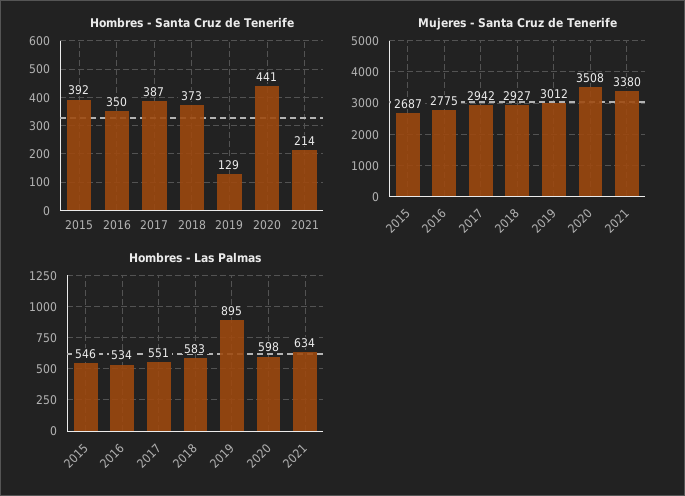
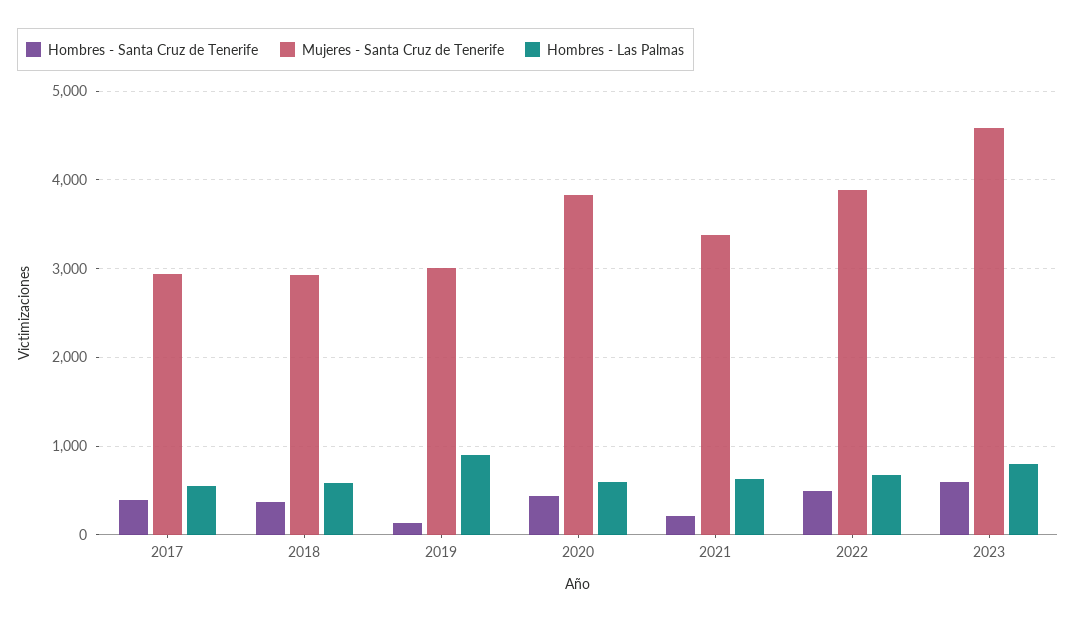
Hombres - Santa Cruz de Tenerife, 2015: 392 -> none
Hombres - Santa Cruz de Tenerife, 2016: 350 -> none
Mujeres - Santa Cruz de Tenerife, 2015: 2687 -> none
Mujeres - Santa Cruz de Tenerife, 2016: 2775 -> none
Mujeres - Santa Cruz de Tenerife, 2020: 3508 -> 3800
Hombres - Las Palmas, 2015: 546 -> none
Hombres - Las Palmas, 2016: 534 -> none
Hombres - Santa Cruz de Tenerife, 2022: none -> 500
Mujeres - Santa Cruz de Tenerife, 2022: none -> 3900
Hombres - Las Palmas, 2022: none -> 700
Hombres - Santa Cruz de Tenerife, 2023: none -> 600
Mujeres - Santa Cruz de Tenerife, 2023: none -> 4600
Hombres - Las Palmas, 2023: none -> 800

